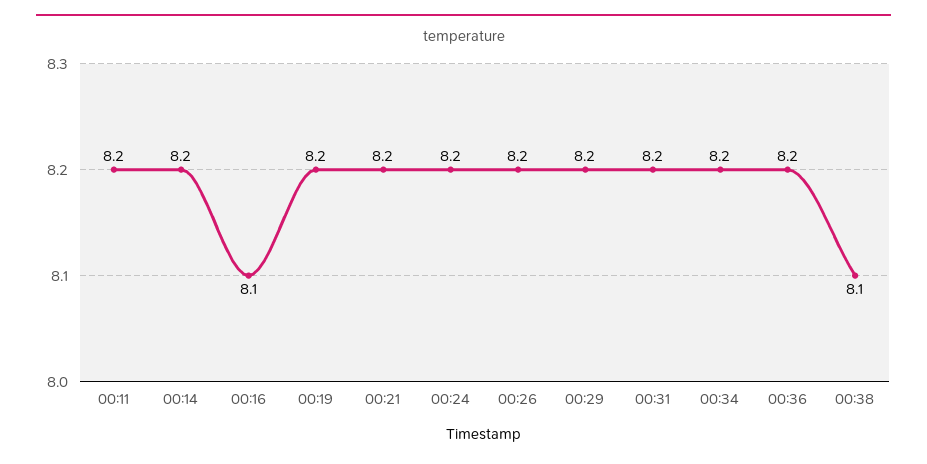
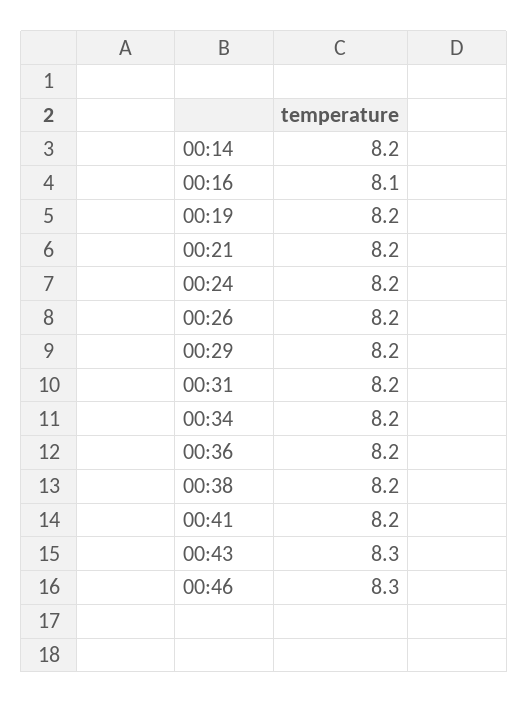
00:11: 8.2 -> none
00:38: 8.1 -> 8.2
00:41: none -> 8.2
00:43: none -> 8.3
00:46: none -> 8.3

